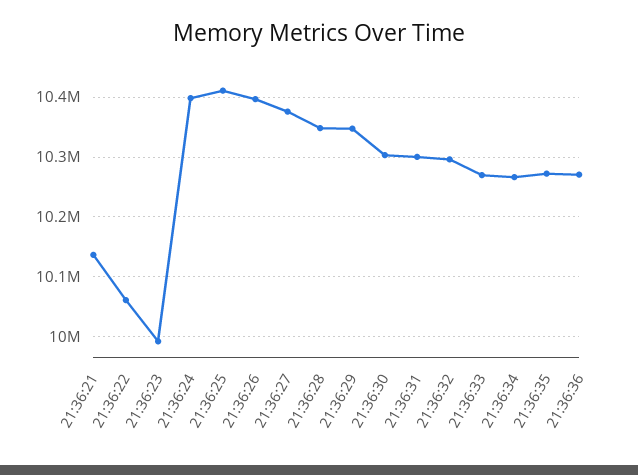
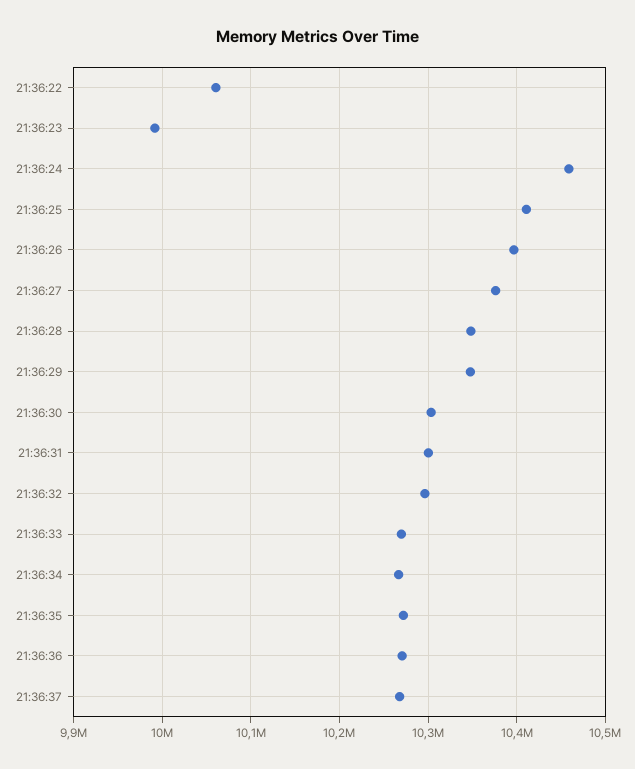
21:36:21: 10140000 -> none
21:36:24: 10400000 -> 10460000
21:36:37: none -> 10270000

